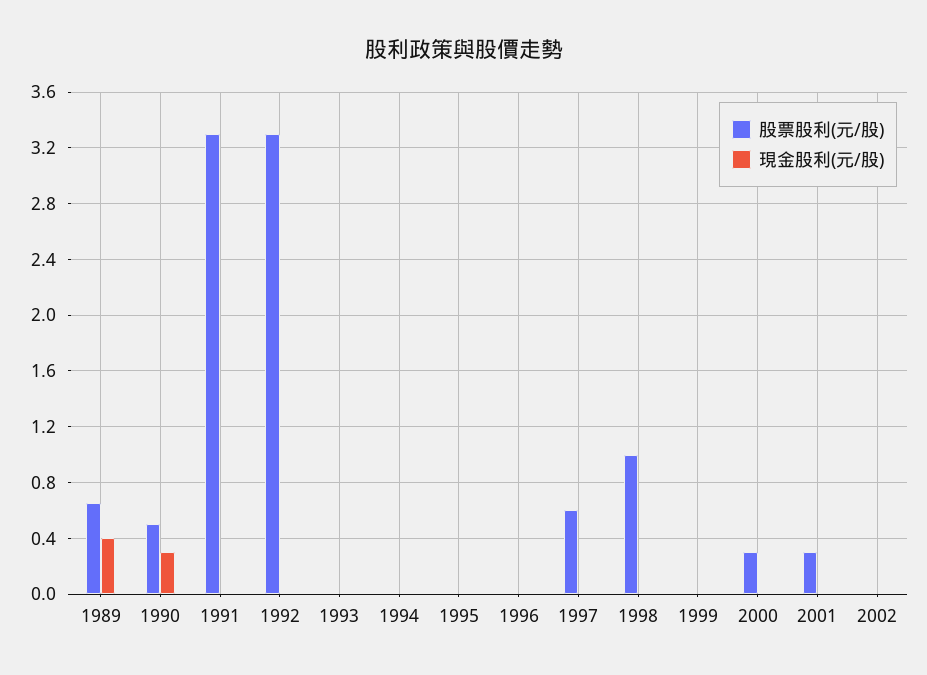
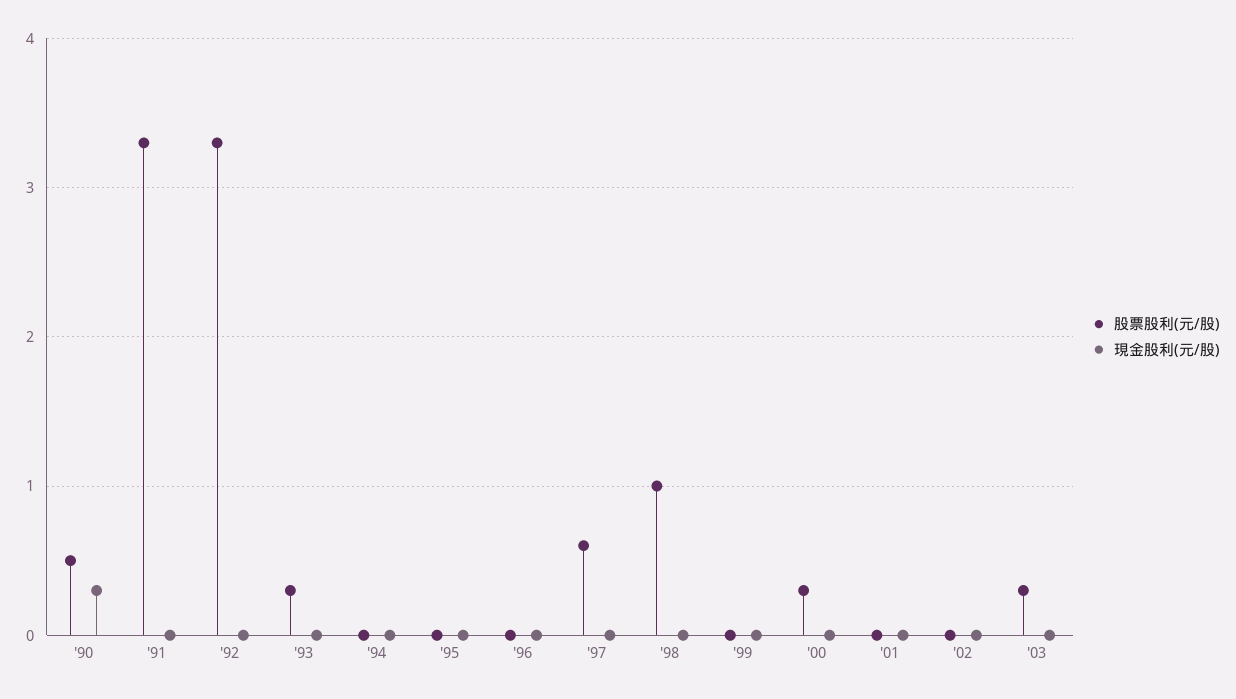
股票股利(元/股), 1989: 0.65 -> none
現金股利(元/股), 1989: 0.4 -> none
股票股利(元/股), 1993: 0 -> 0.3
股票股利(元/股), 2001: 0.3 -> 0
股票股利(元/股), '03: none -> 0.3
現金股利(元/股), '03: none -> 0

